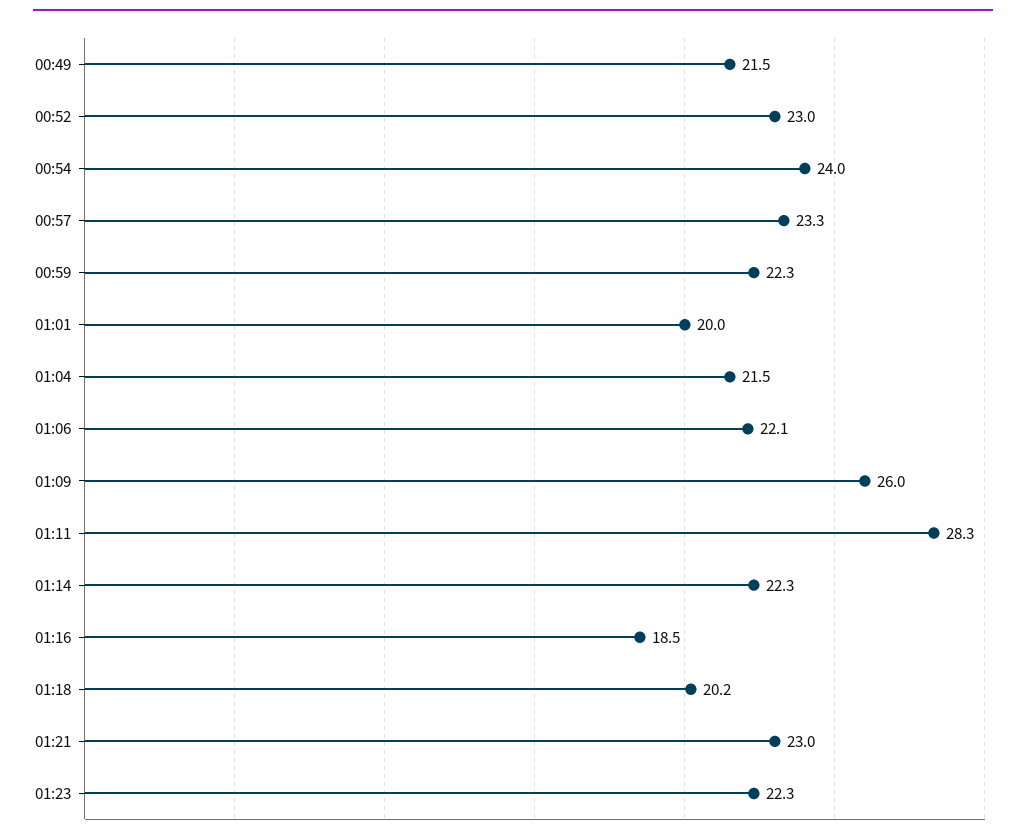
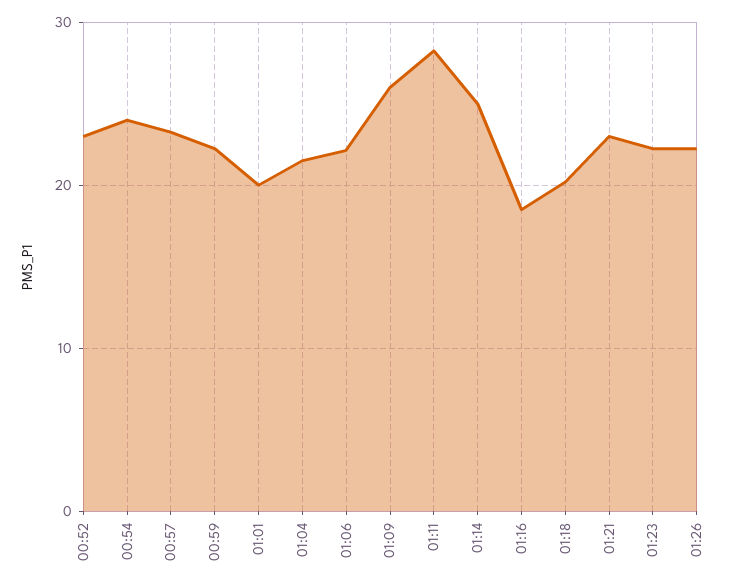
00:49: 21.5 -> none
01:14: 22.3 -> 25
01:26: none -> 22

